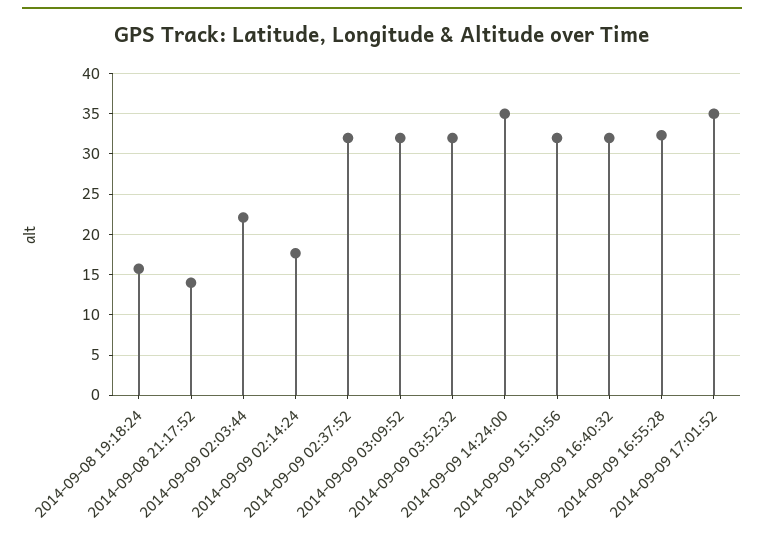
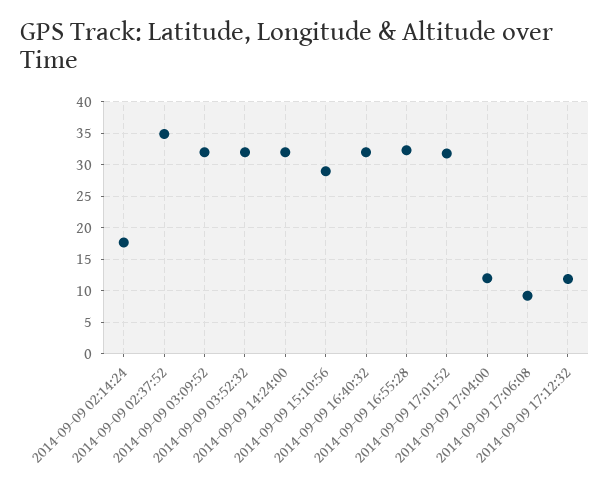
2014-09-08 19:18:24: 16 -> none
2014-09-08 21:17:52: 14 -> none
2014-09-09 02:03:44: 22 -> none
2014-09-09 02:37:52: 32 -> 35
2014-09-09 14:24:00: 35 -> 32
2014-09-09 15:10:56: 32 -> 29
2014-09-09 17:01:52: 35 -> 32
2014-09-09 17:04:00: none -> 12
2014-09-09 17:06:08: none -> 9
2014-09-09 17:12:32: none -> 12

